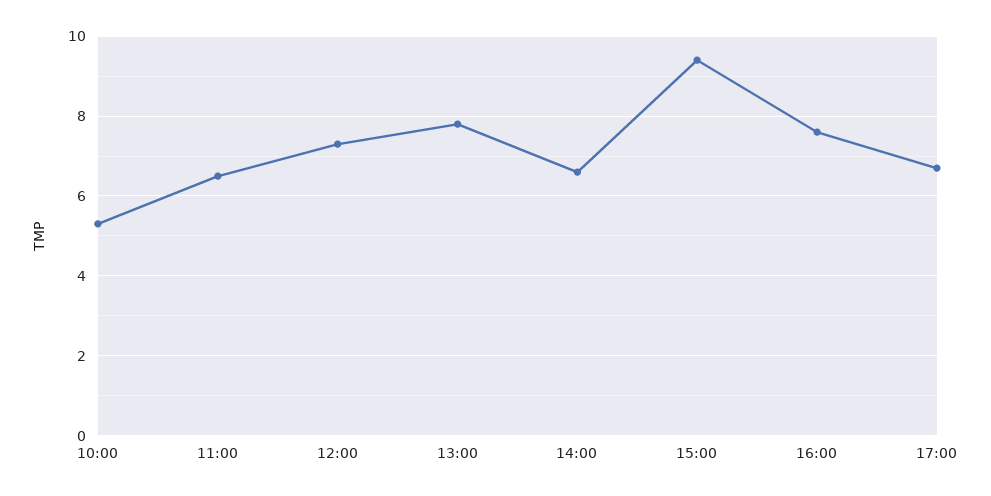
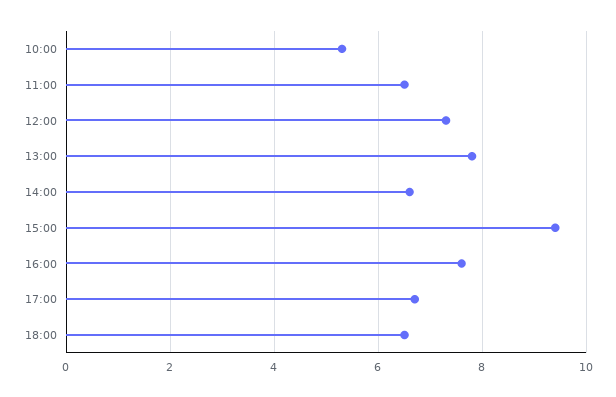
18:00: none -> 6.5

